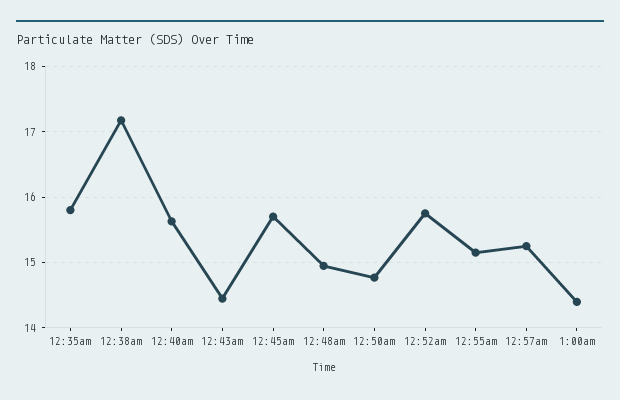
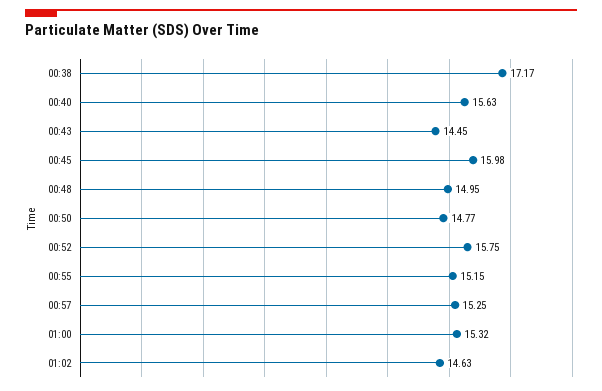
12:35am: 15.8 -> none
12:45am: 15.7 -> 15.98
1:00am: 14.4 -> 15.32
01:02: none -> 14.63

